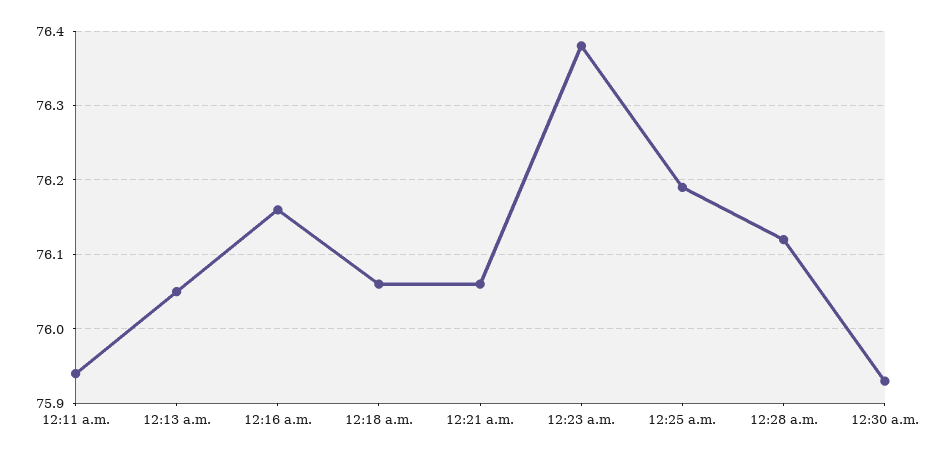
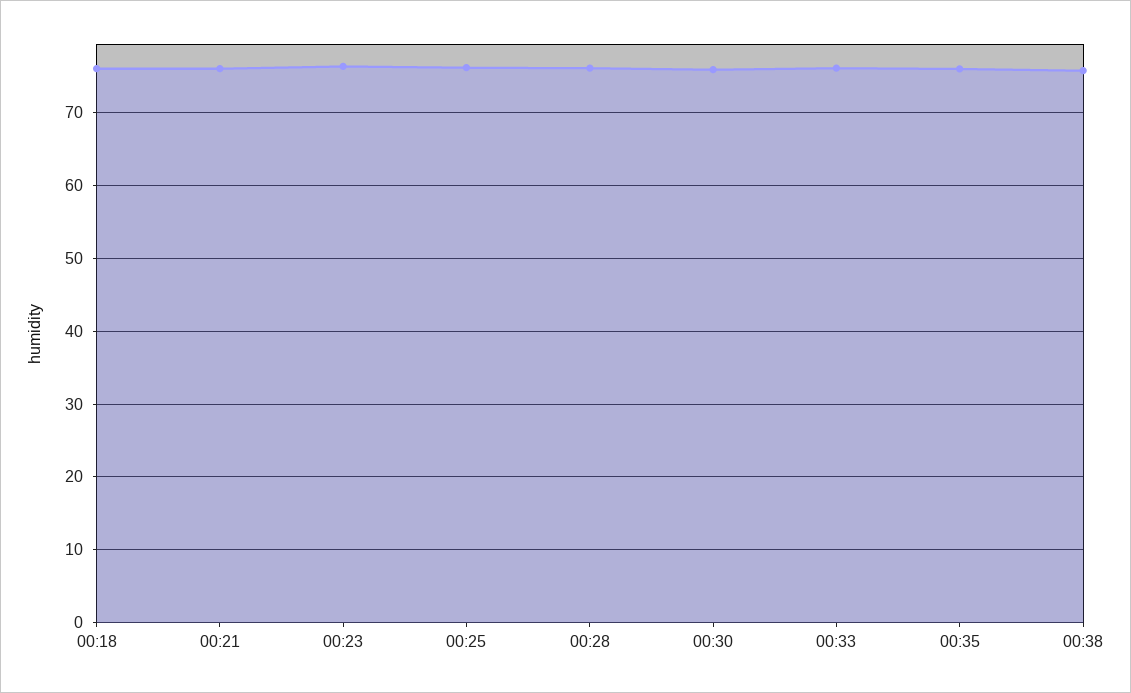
12:11 a.m.: 75.94 -> none
12:13 a.m.: 76.05 -> none
12:16 a.m.: 76.16 -> none
00:33: none -> 76
00:35: none -> 76
00:38: none -> 76

